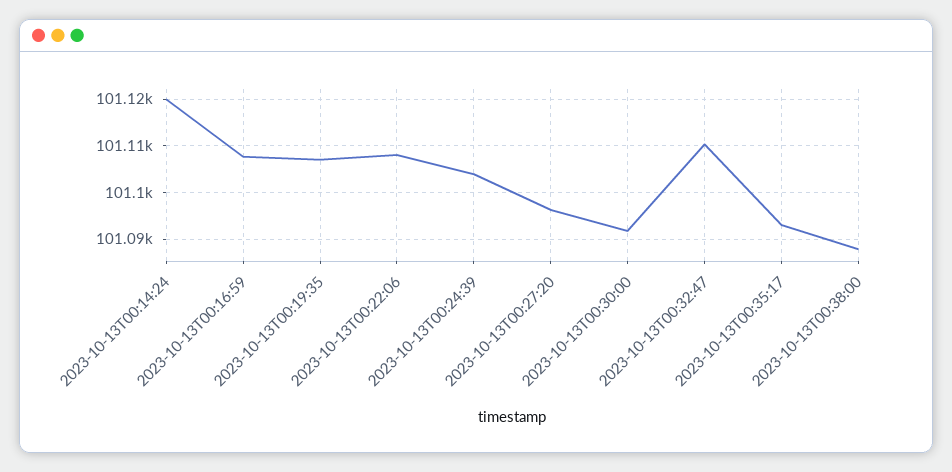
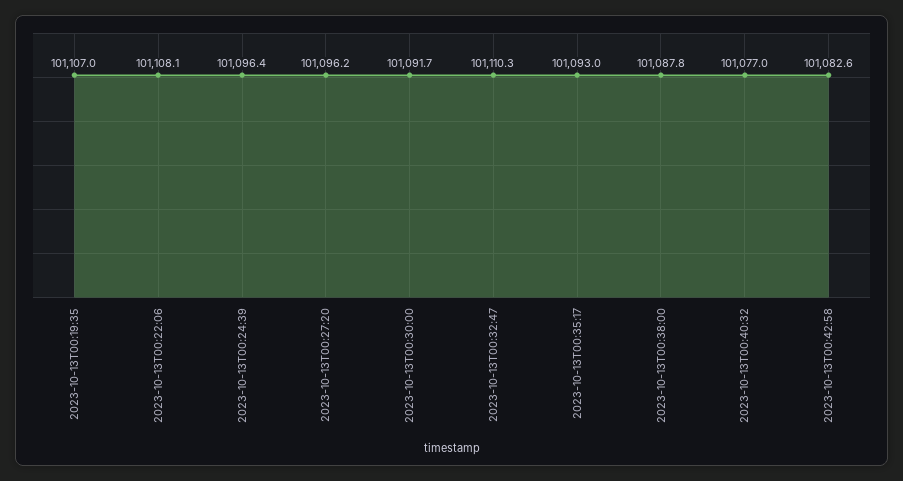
2023-10-13T00:14:24: 101120 -> none
2023-10-13T00:16:59: 101108 -> none
2023-10-13T00:24:39: 101104 -> 101096.4
2023-10-13T00:40:32: none -> 101077
2023-10-13T00:42:58: none -> 101082.6

